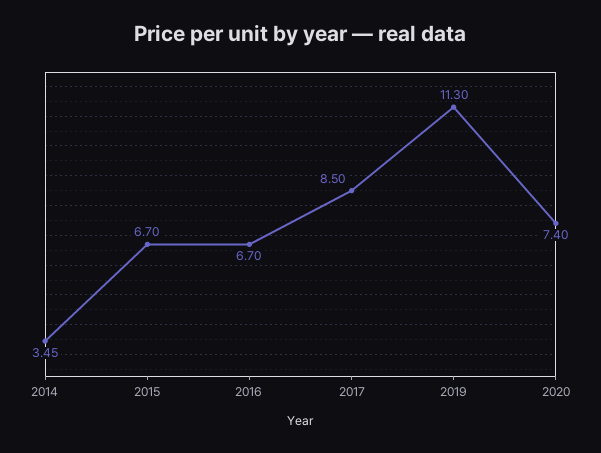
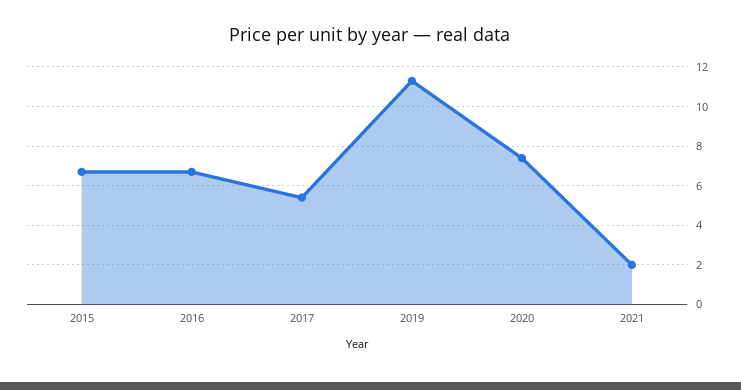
2014: 3.45 -> none
2017: 8.5 -> 5.5
2021: none -> 2

